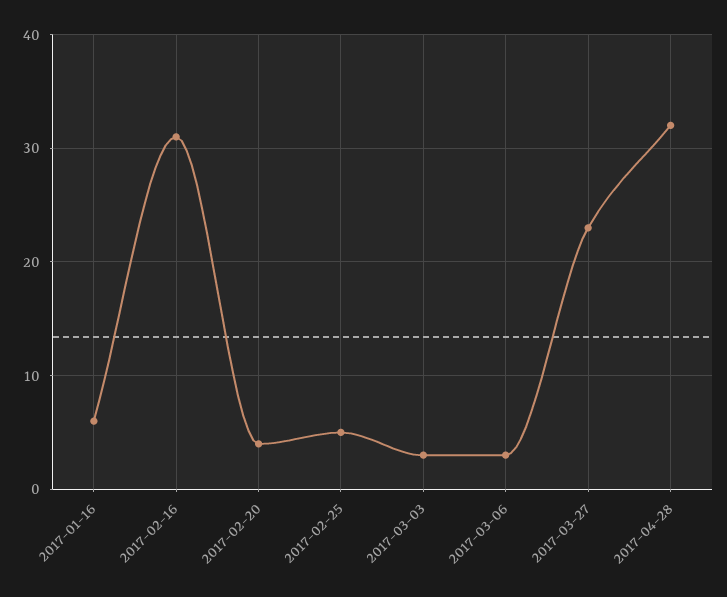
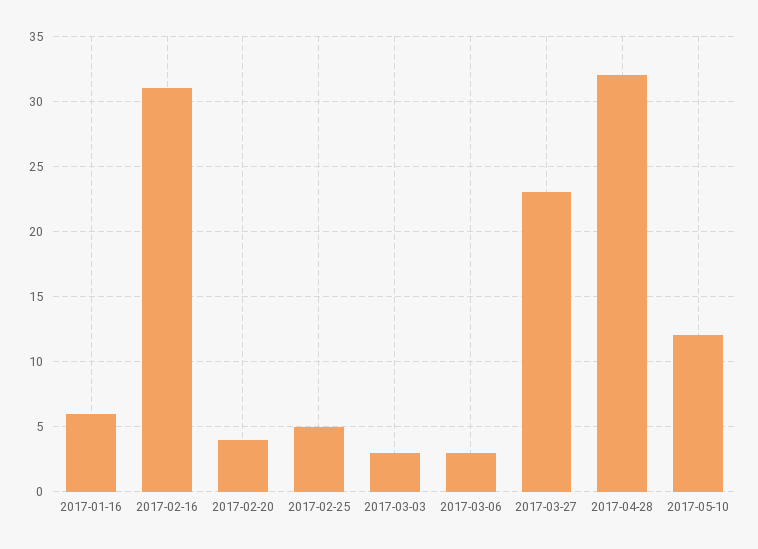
2017-05-10: none -> 12

